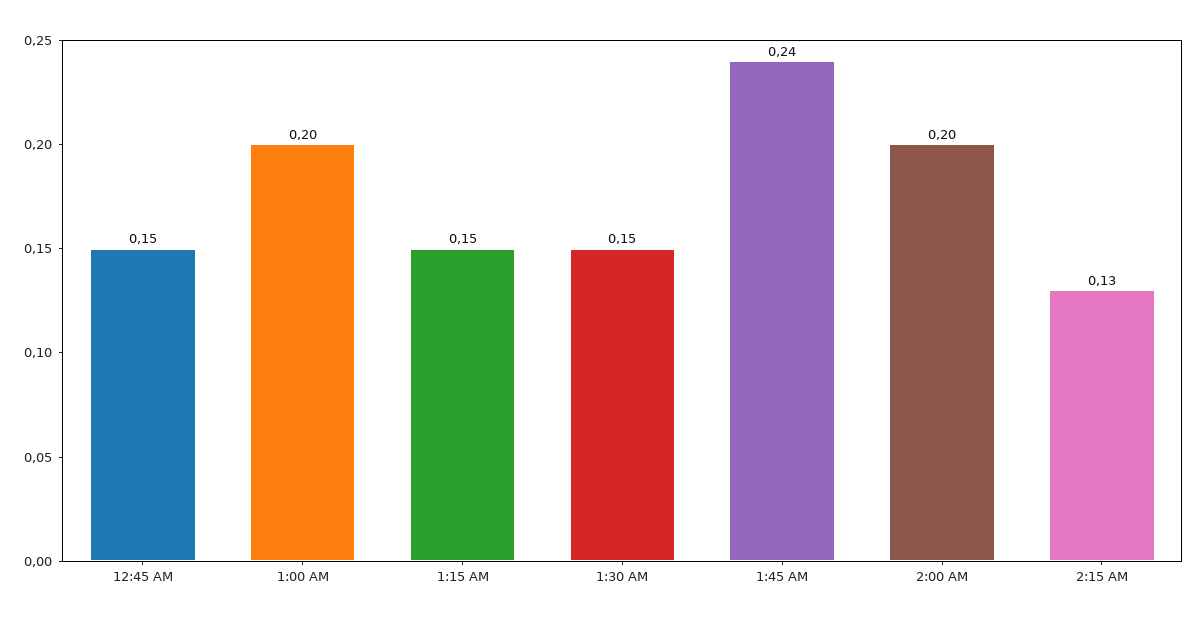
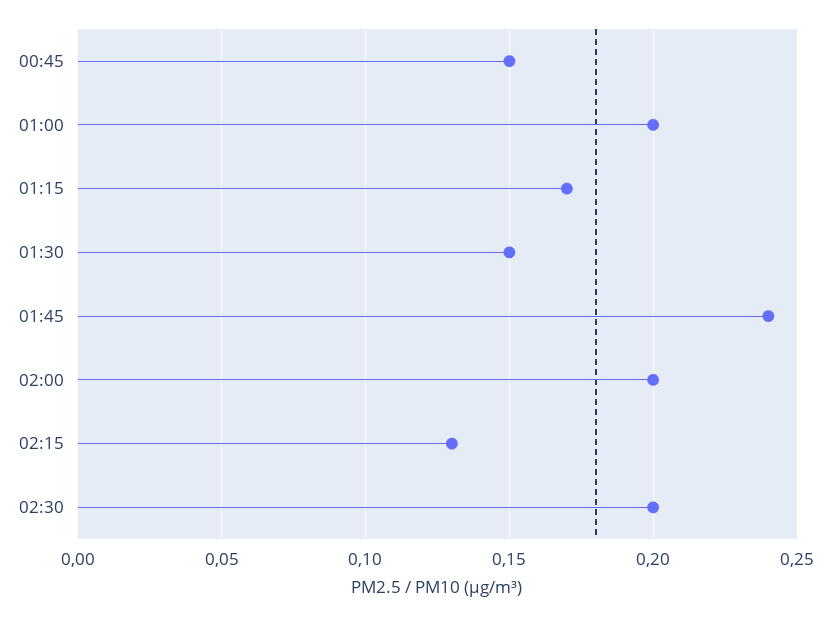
1:15 AM: 0.15 -> 0.17
02:30: none -> 0.2

